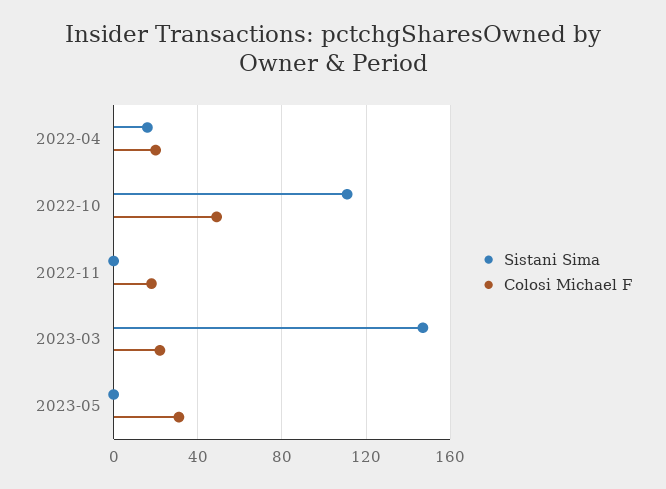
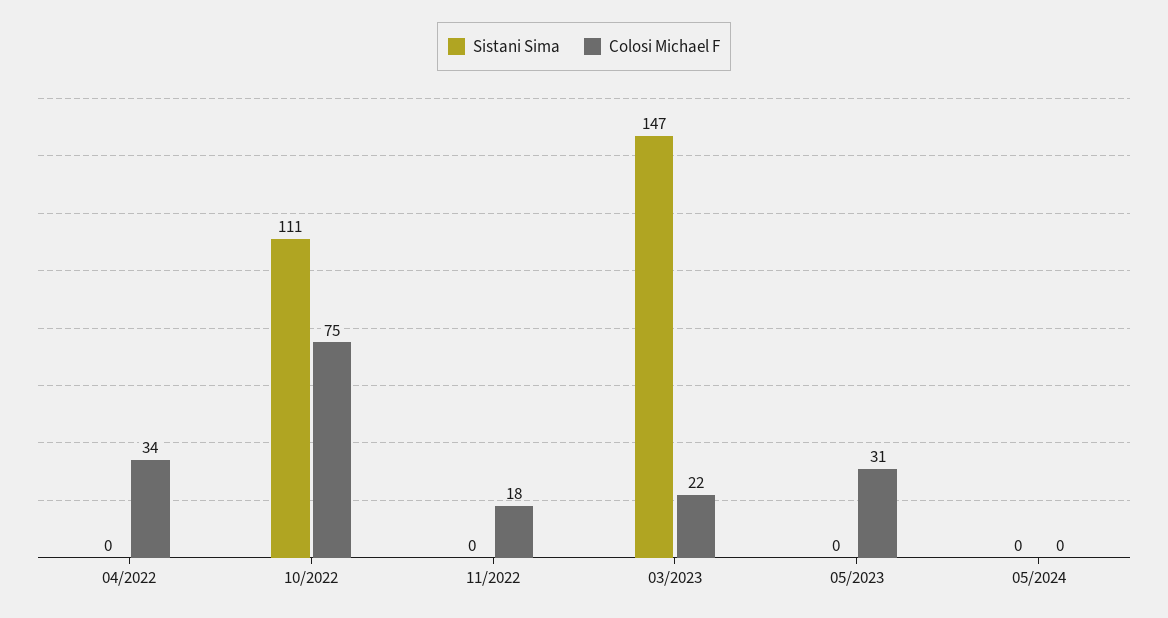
Sistani Sima, 2022-04: 15 -> 0
Colosi Michael F, 2022-04: 20 -> 34
Colosi Michael F, 2022-10: 50 -> 75
Sistani Sima, 05/2024: none -> 0
Colosi Michael F, 05/2024: none -> 0

